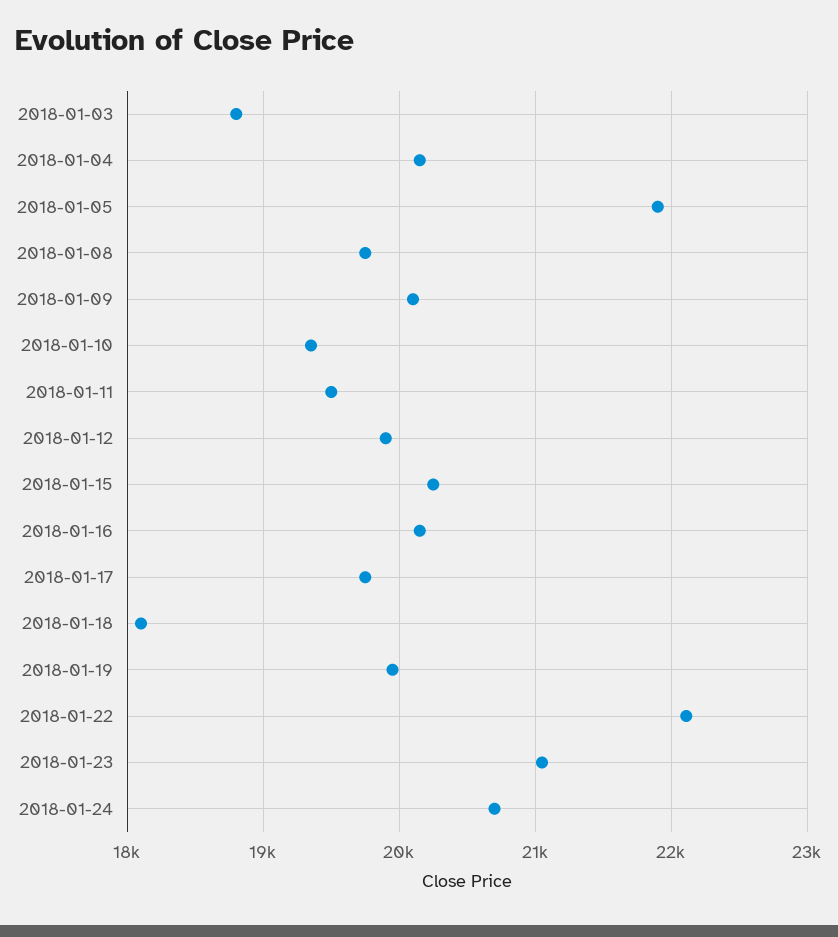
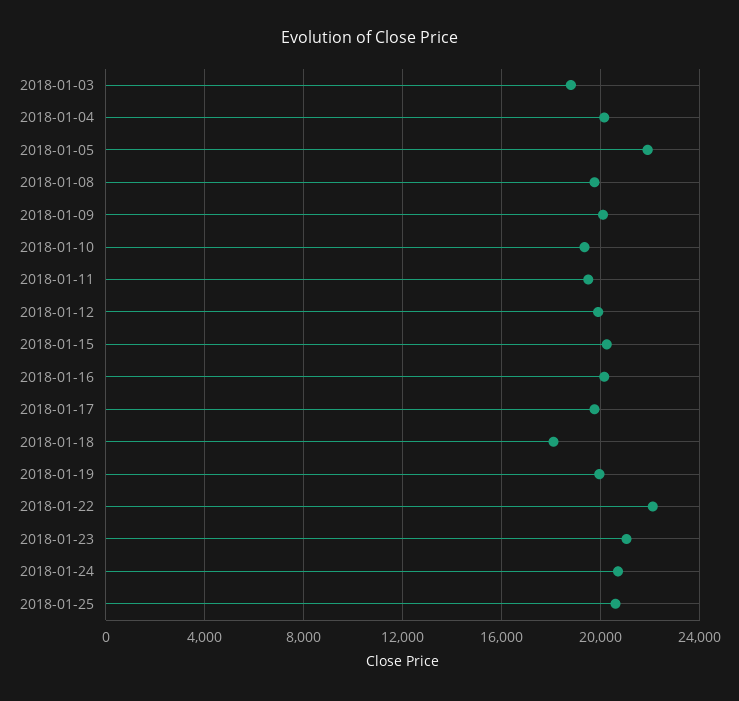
2018-01-25: none -> 20500

